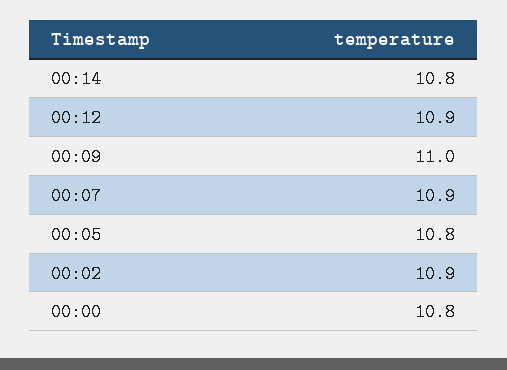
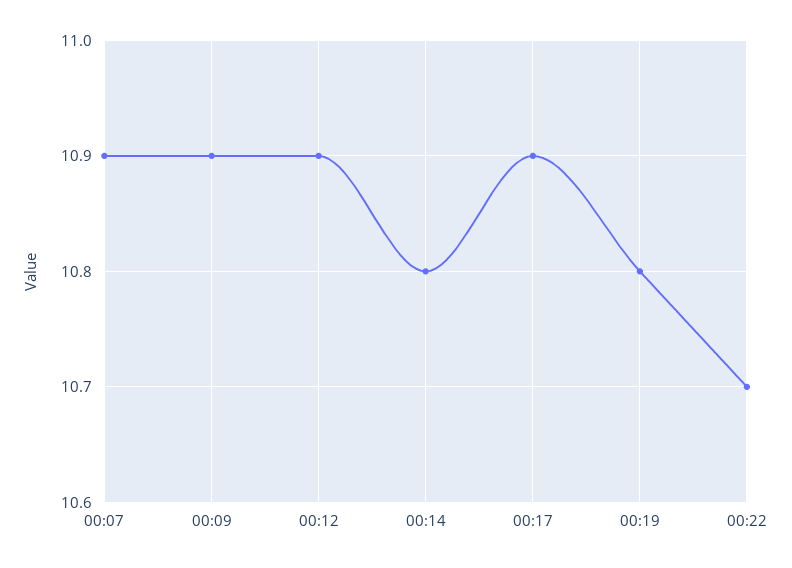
00:09: 11 -> 10.9
00:05: 10.8 -> none
00:02: 10.9 -> none
00:00: 10.8 -> none
00:17: none -> 10.9
00:19: none -> 10.8
00:22: none -> 10.7

